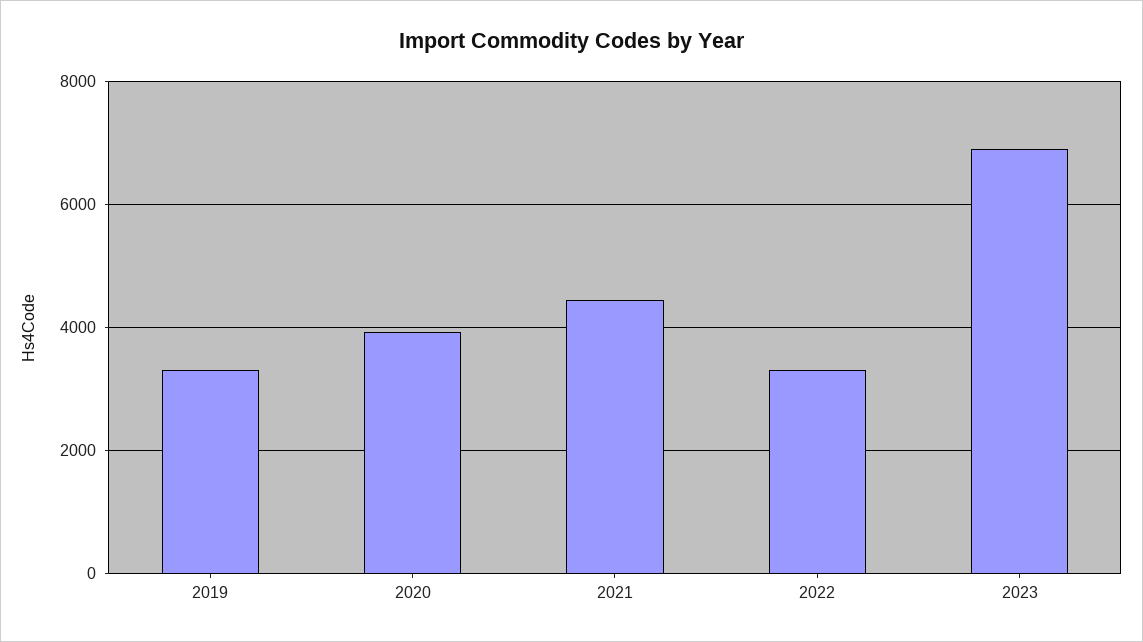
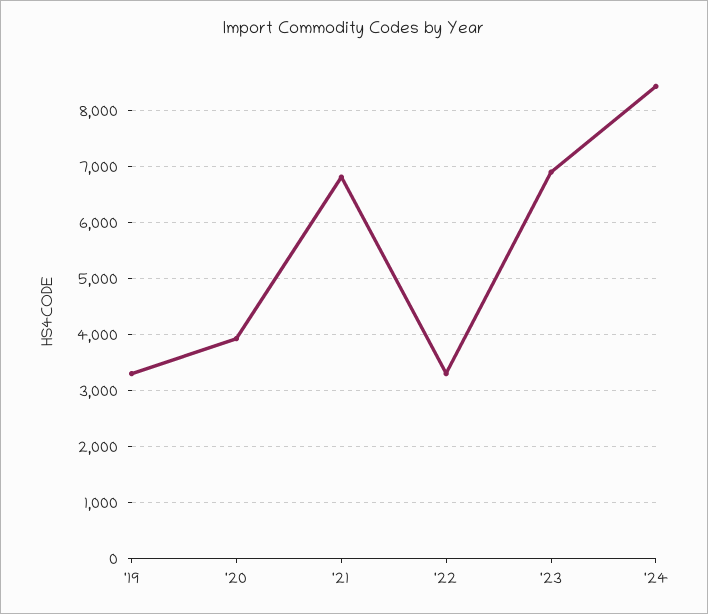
2021: 4400 -> 6800
'24: none -> 8400

